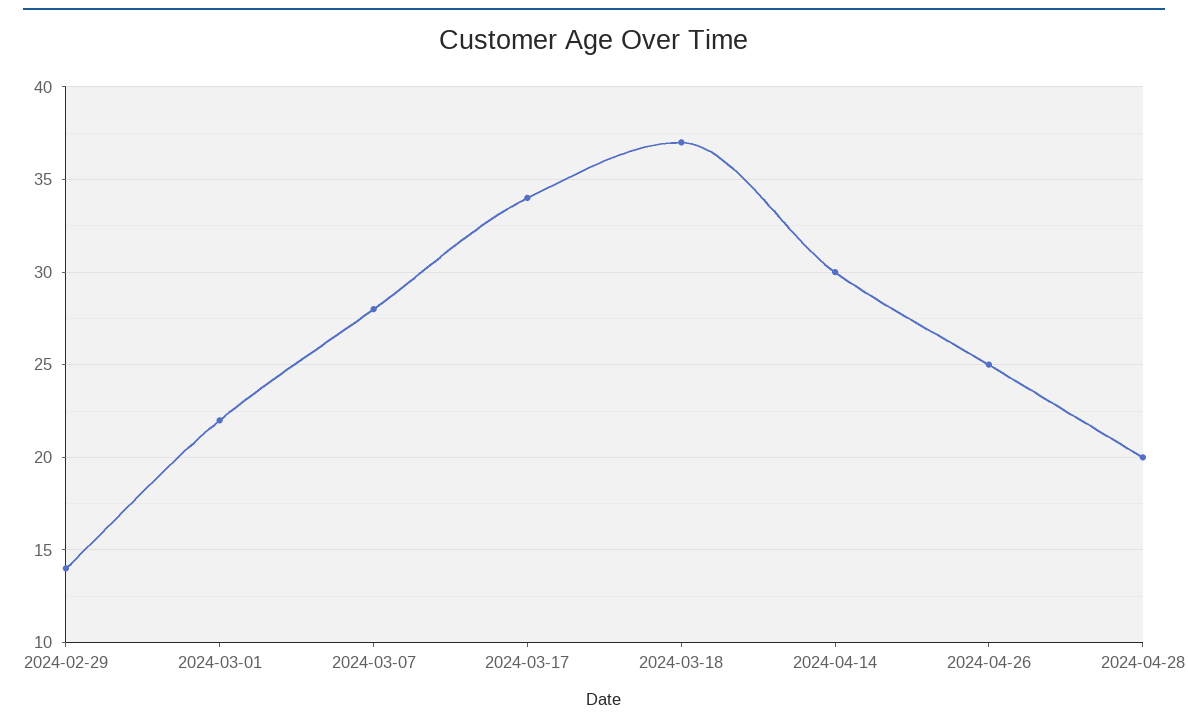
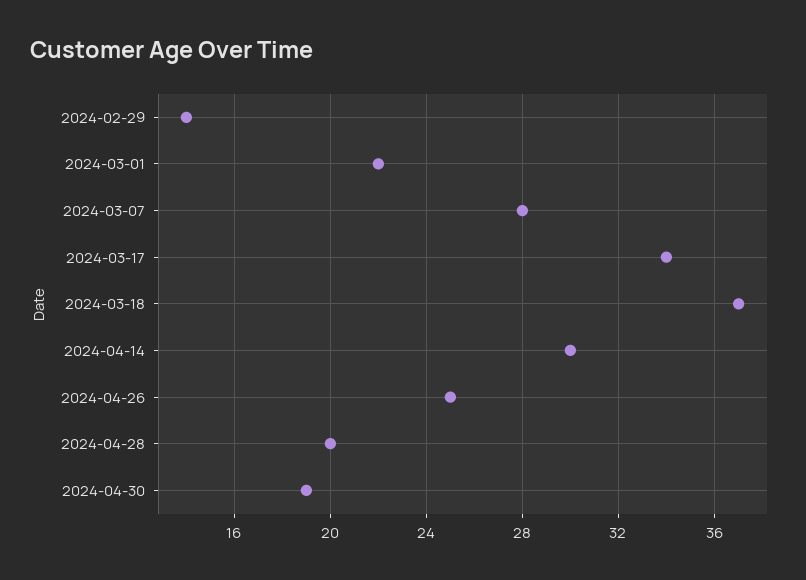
2024-04-30: none -> 19

